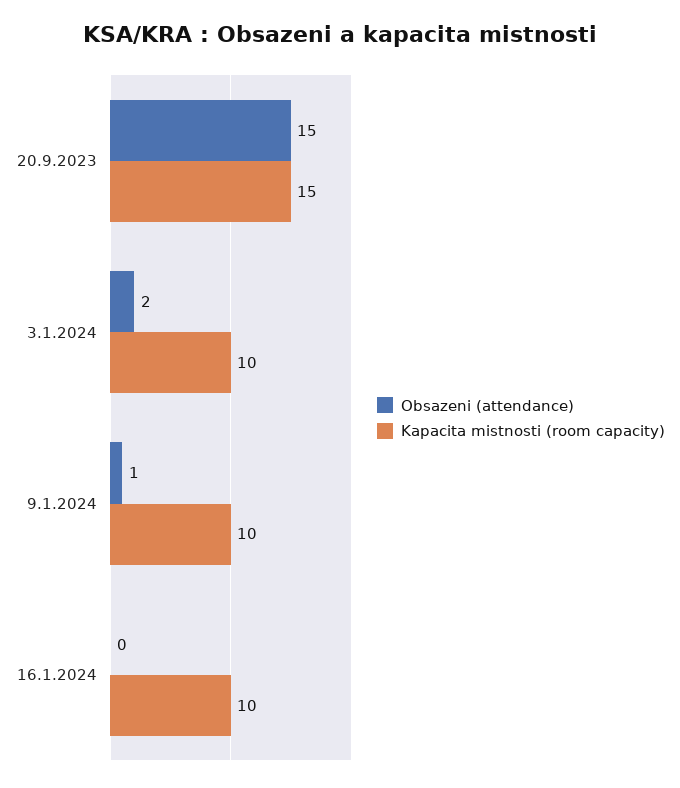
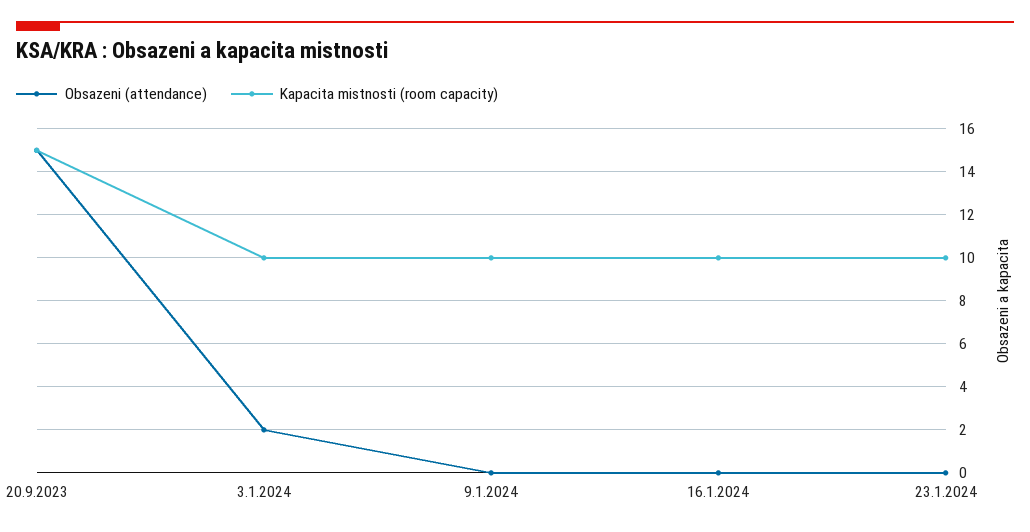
Obsazeni (attendance), 9.1.2024: 1 -> 0
Obsazeni (attendance), 23.1.2024: none -> 0
Kapacita mistnosti (room capacity), 23.1.2024: none -> 10

